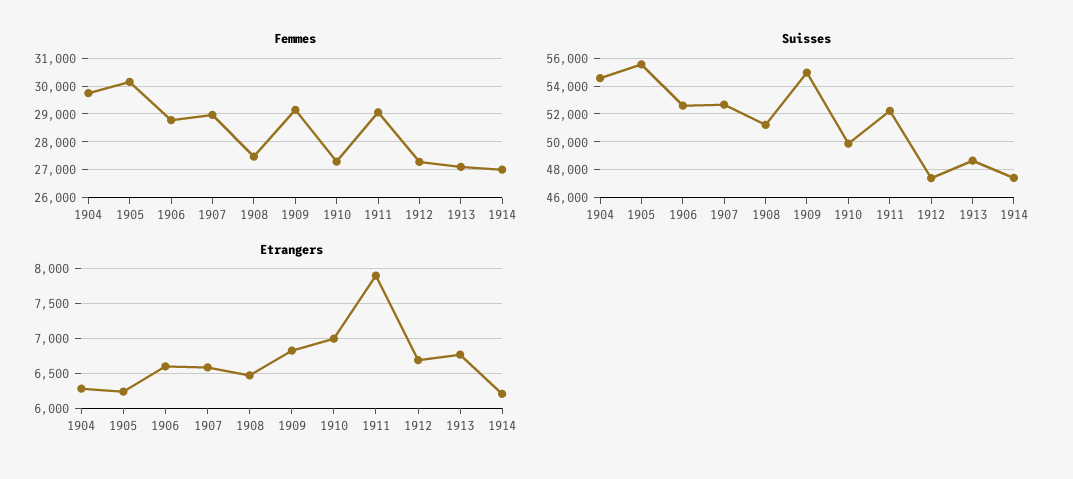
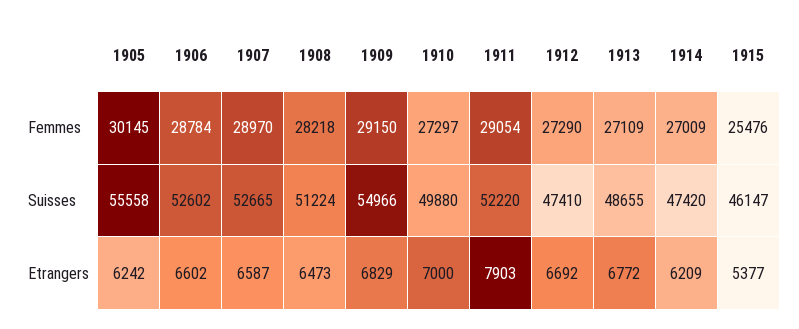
Femmes, 1904: 29750 -> none
Femmes, 1908: 27500 -> 28218
Suisses, 1904: 54500 -> none
Etrangers, 1904: 6300 -> none
Femmes, 1915: none -> 25476
Suisses, 1915: none -> 46147
Etrangers, 1915: none -> 5377

